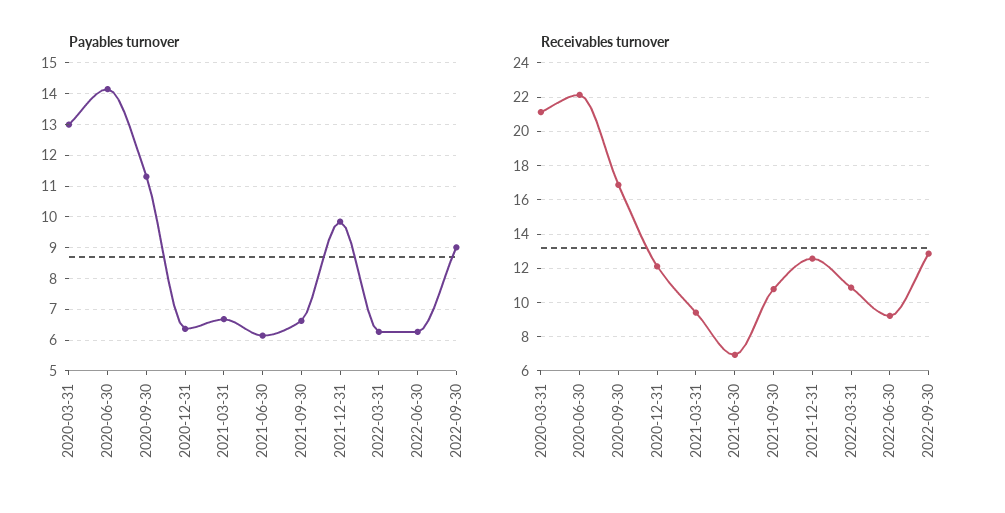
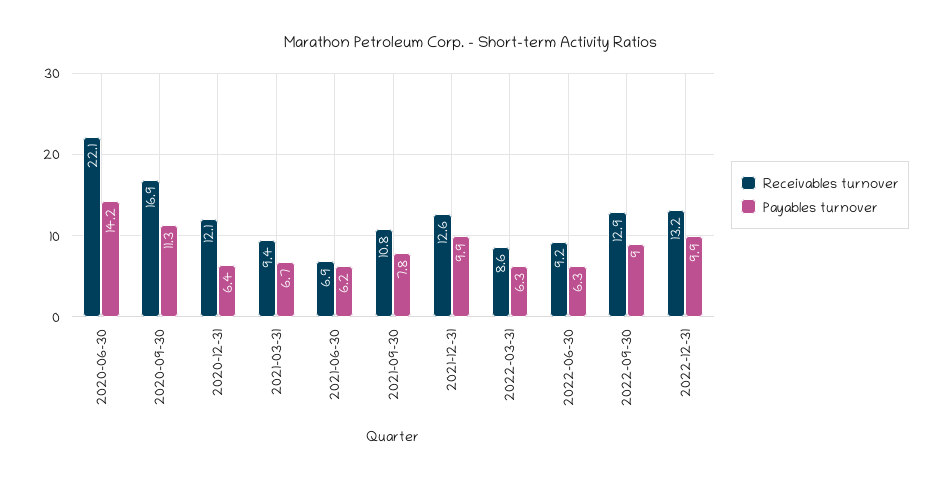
Payables turnover, 2020-03-31: 13 -> none
Payables turnover, 2021-09-30: 6.6 -> 7.8
Receivables turnover, 2020-03-31: 21 -> none
Receivables turnover, 2022-03-31: 11 -> 8.6
Receivables turnover, 2022-12-31: none -> 13.2
Payables turnover, 2022-12-31: none -> 9.9

